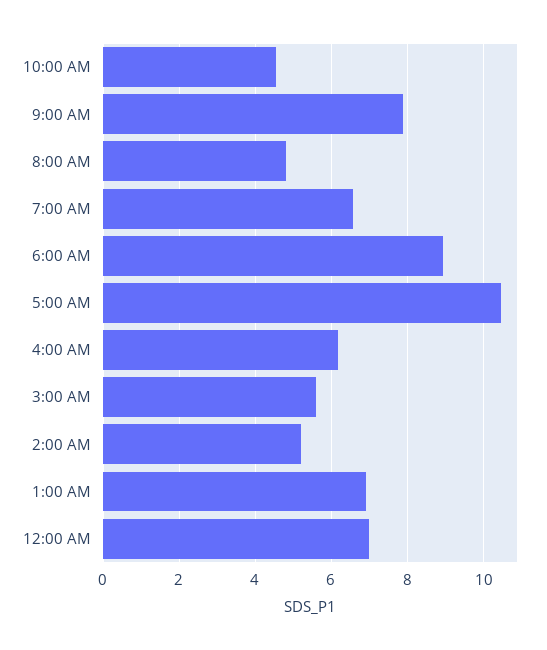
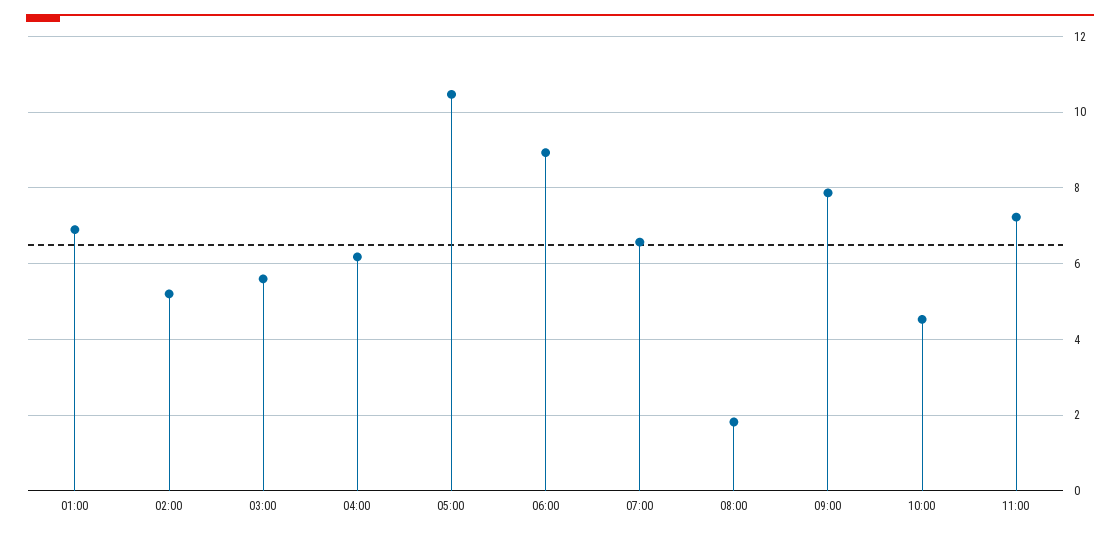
8:00 AM: 4.8 -> 1.8
12:00 AM: 7 -> none
11:00: none -> 7.2

